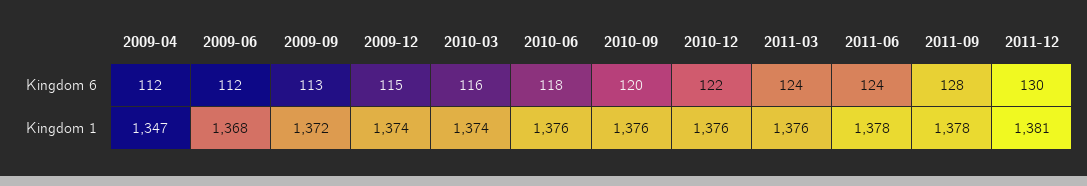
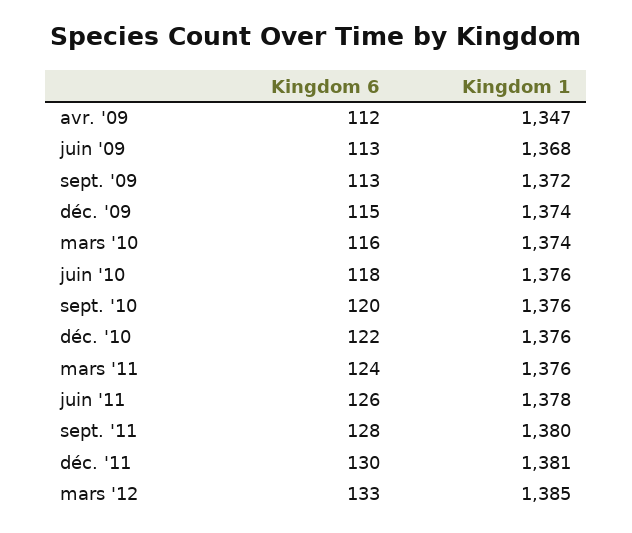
2009-06, Kingdom 6: 112 -> 113
2011-06, Kingdom 6: 124 -> 126
2011-09, Kingdom 1: 1378 -> 1380
mars '12, Kingdom 6: none -> 133
mars '12, Kingdom 1: none -> 1385

